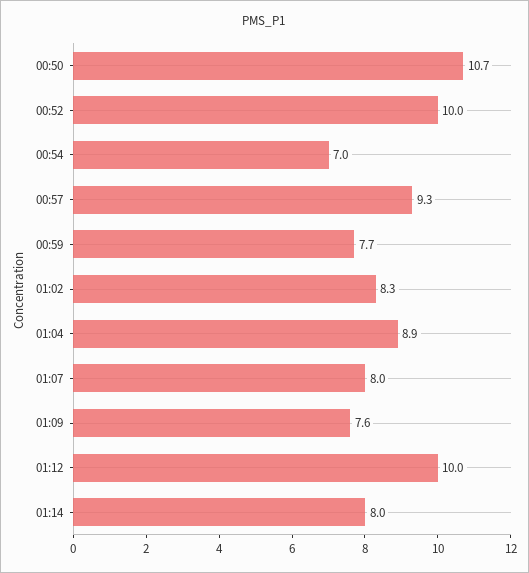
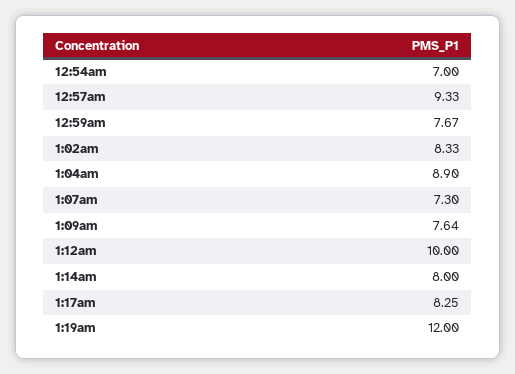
00:50: 10.7 -> none
00:52: 10 -> none
01:07: 8 -> 7.3
1:17am: none -> 8.25
1:19am: none -> 12

